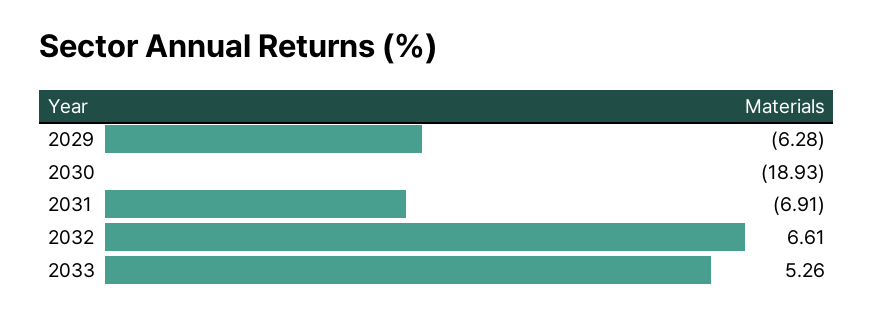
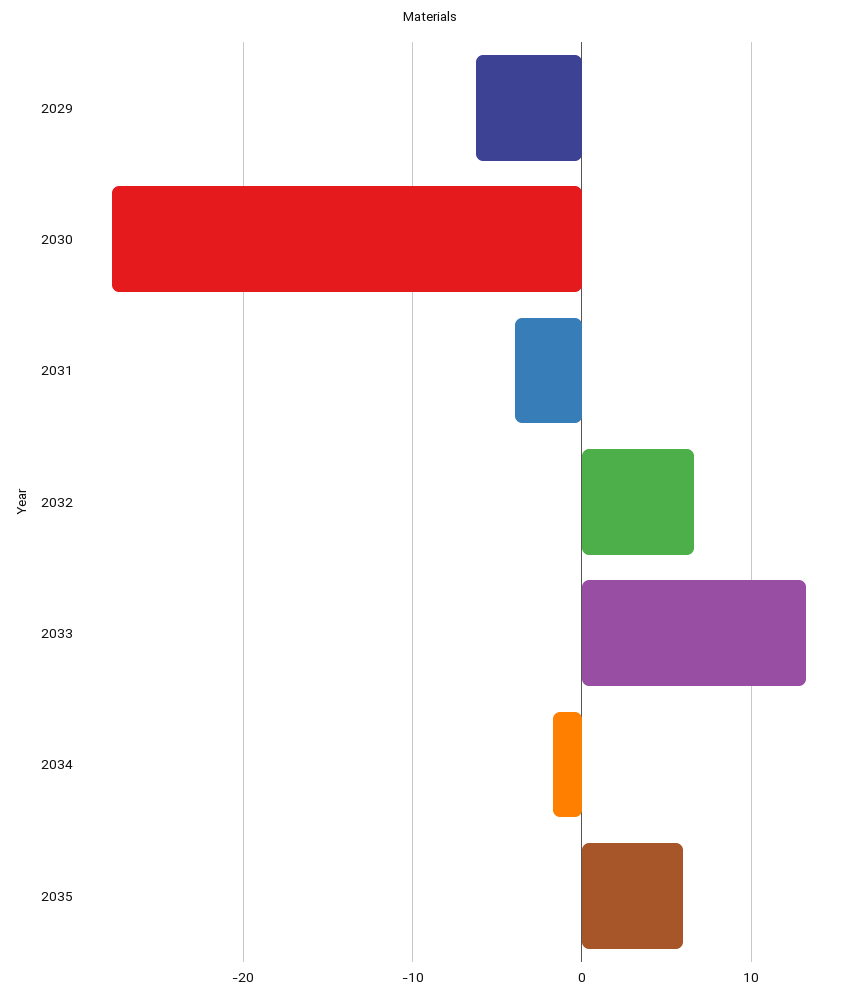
2030: -18.93 -> -28
2031: -6.91 -> -4
2033: 5.26 -> 13
2034: none -> -2
2035: none -> 6

